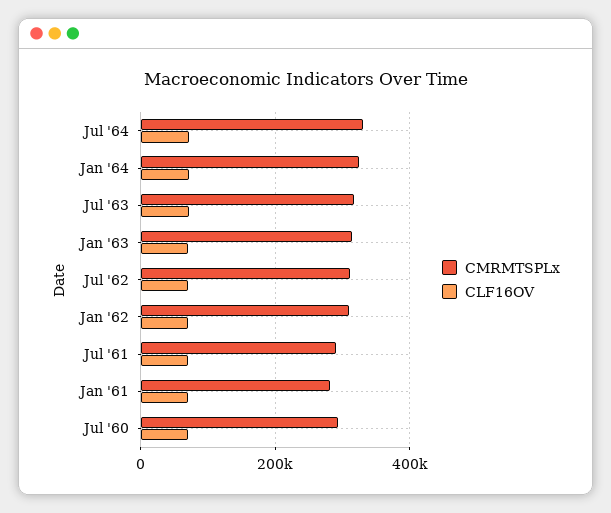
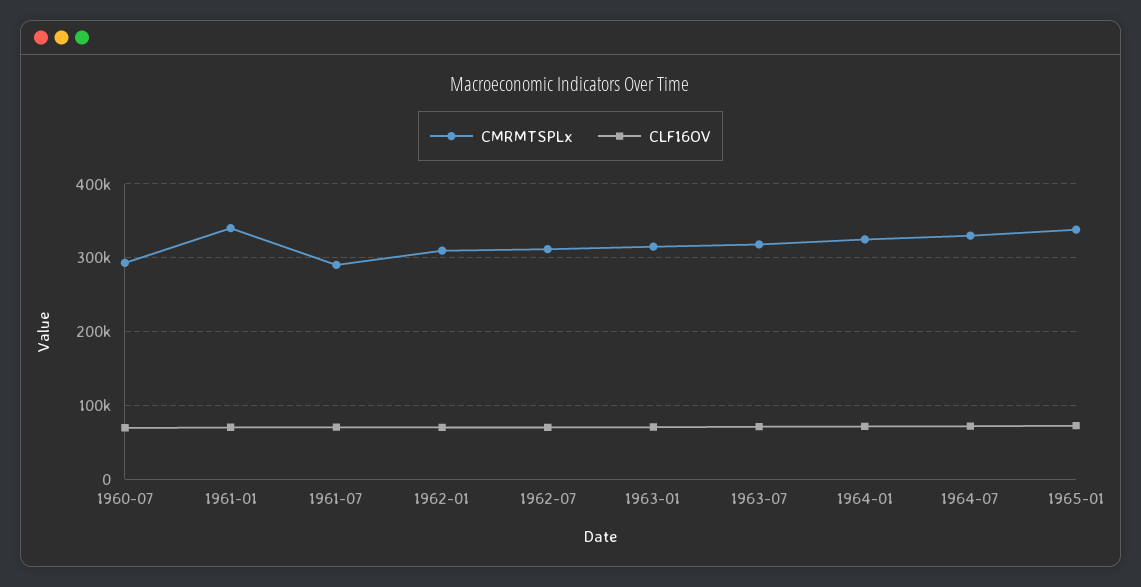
CMRMTSPLx, Jan '61: 280000 -> 340000
CMRMTSPLx, 1965-01: none -> 340000
CLF16OV, 1965-01: none -> 70000

